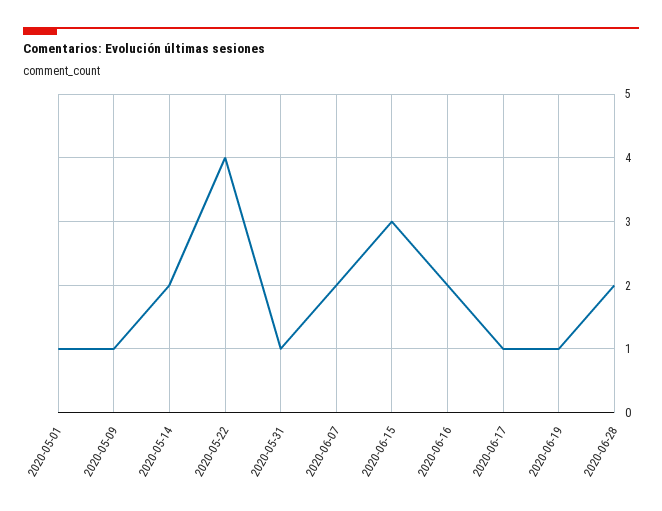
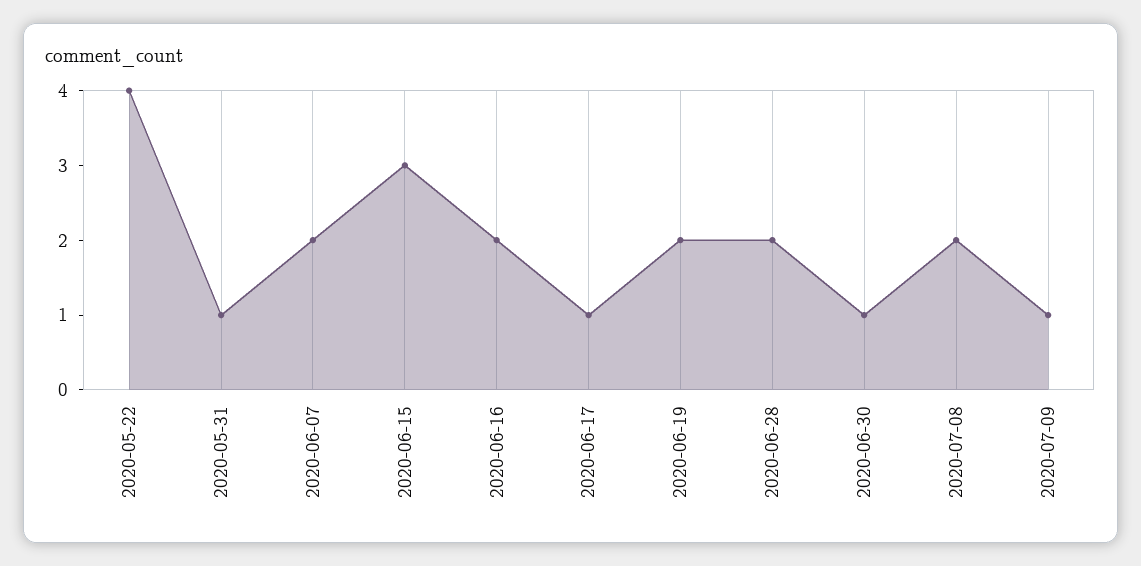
2020-05-01: 1 -> none
2020-05-09: 1 -> none
2020-05-14: 2 -> none
2020-06-19: 1 -> 2
2020-06-30: none -> 1
2020-07-08: none -> 2
2020-07-09: none -> 1

